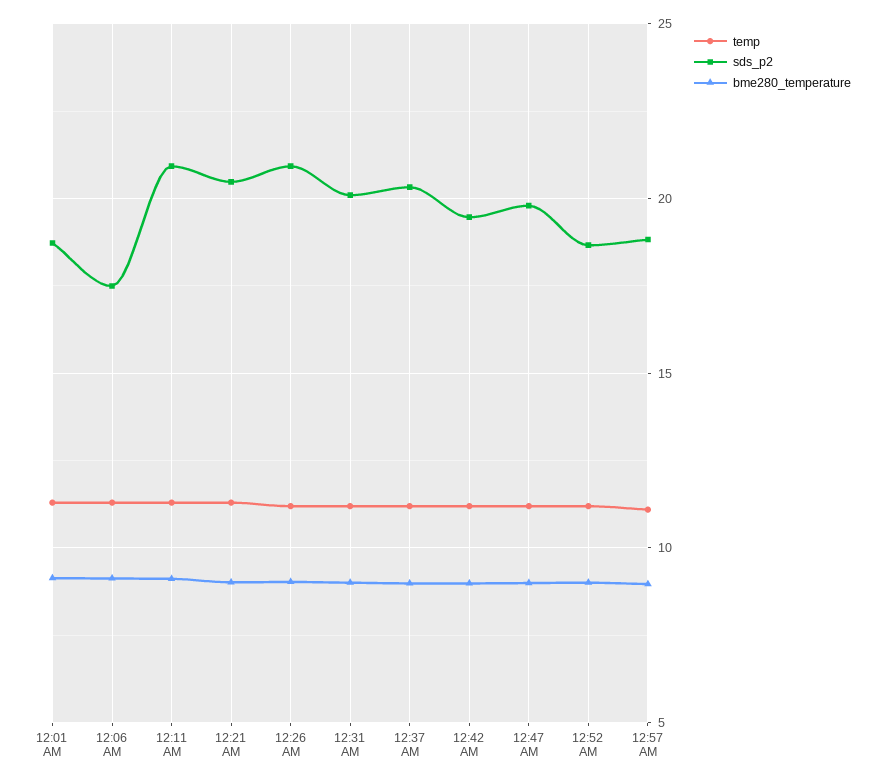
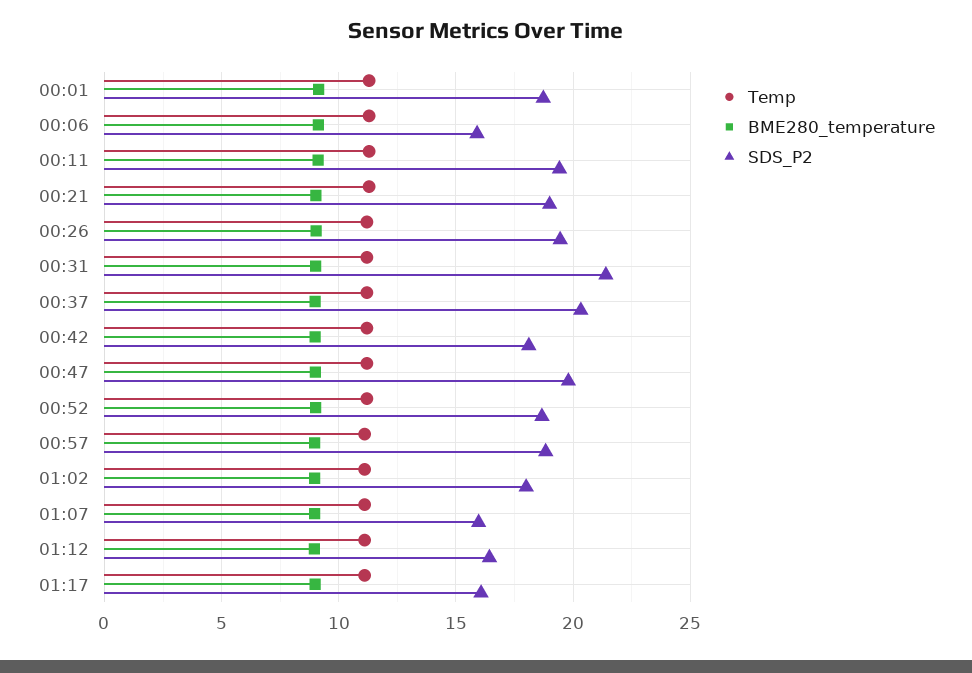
sds_p2, 12:06 AM: 17.5 -> 16
sds_p2, 12:11 AM: 21 -> 19.5
sds_p2, 12:21 AM: 20.5 -> 19
sds_p2, 12:26 AM: 21 -> 19.5
sds_p2, 12:31 AM: 20 -> 21.5
sds_p2, 12:42 AM: 19.5 -> 18
temp, 01:02: none -> 11
bme280_temperature, 01:02: none -> 9
sds_p2, 01:02: none -> 18
temp, 01:07: none -> 11
bme280_temperature, 01:07: none -> 9
sds_p2, 01:07: none -> 16
temp, 01:12: none -> 11
bme280_temperature, 01:12: none -> 9
sds_p2, 01:12: none -> 16.5
temp, 01:17: none -> 11
bme280_temperature, 01:17: none -> 9
sds_p2, 01:17: none -> 16

